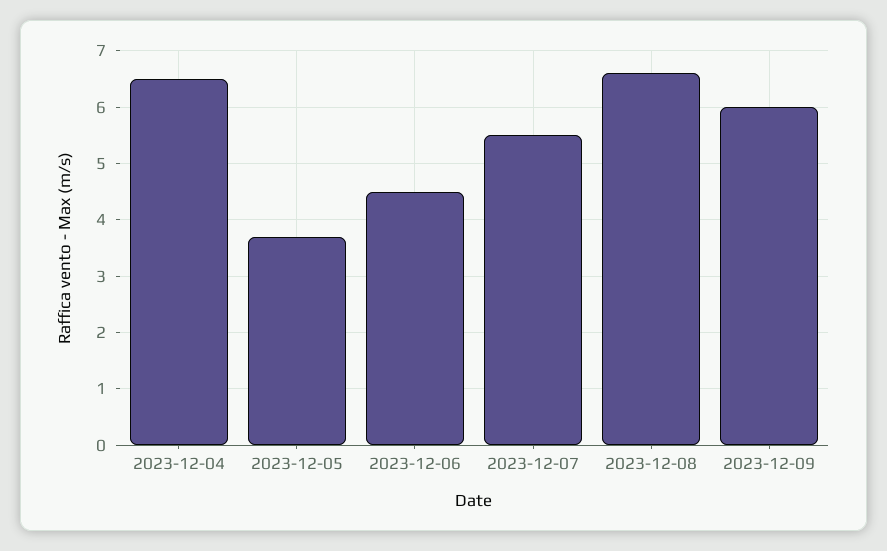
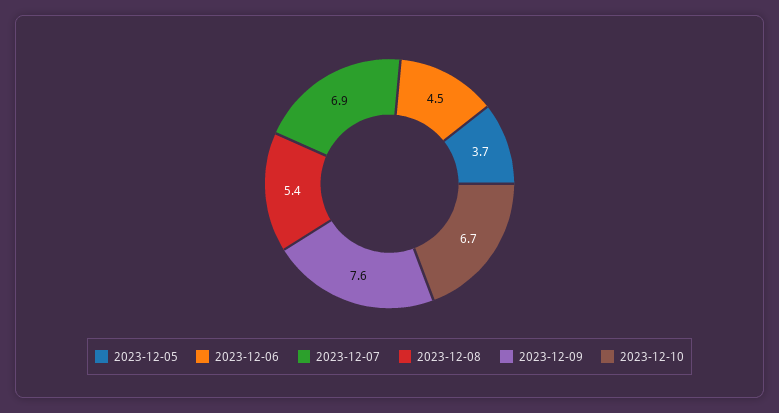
2023-12-04: 6.5 -> none
2023-12-07: 5.5 -> 6.9
2023-12-08: 6.5 -> 5.4
2023-12-09: 6 -> 7.6
2023-12-10: none -> 6.7

